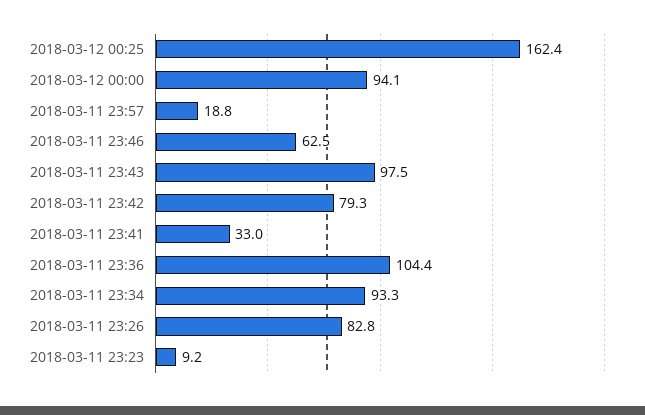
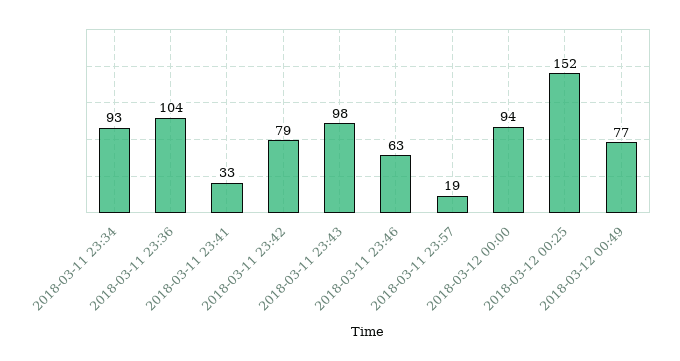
2018-03-12 00:25: 162.4 -> 152
2018-03-11 23:26: 82.8 -> none
2018-03-11 23:23: 9.2 -> none
2018-03-12 00:49: none -> 77

